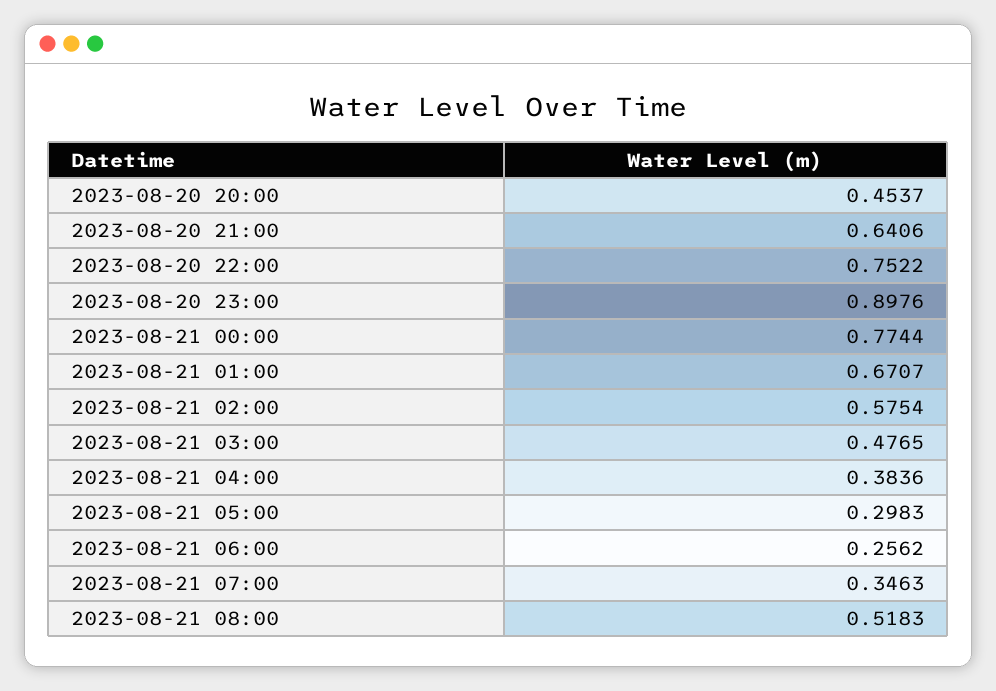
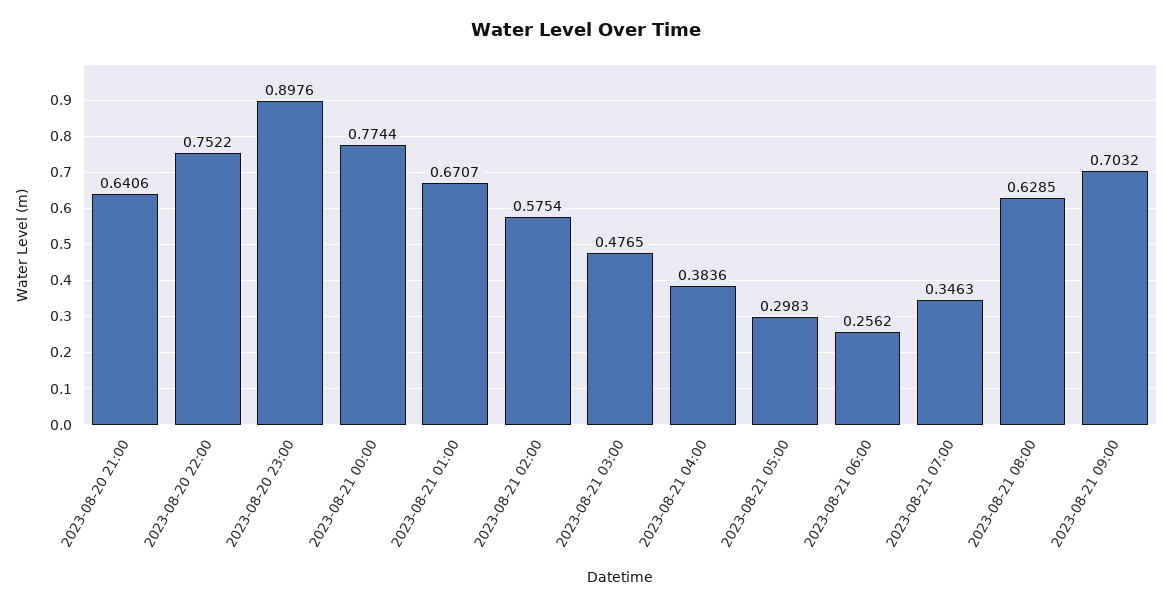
2023-08-20 20:00: 0.4537 -> none
2023-08-21 08:00: 0.5183 -> 0.6285
2023-08-21 09:00: none -> 0.7032

